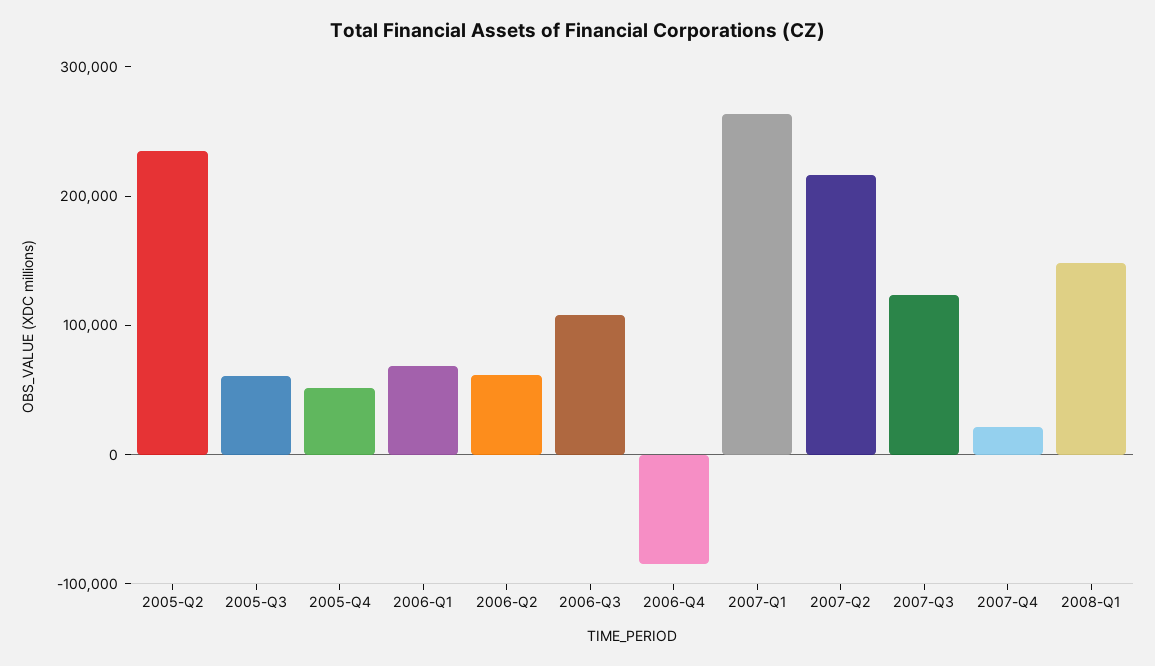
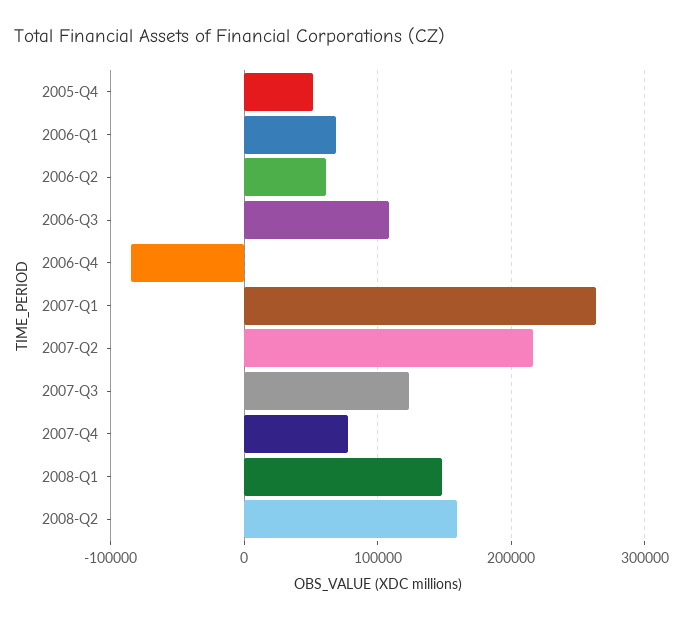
2005-Q2: 240000 -> none
2005-Q3: 60000 -> none
2007-Q4: 20000 -> 80000
2008-Q2: none -> 160000

